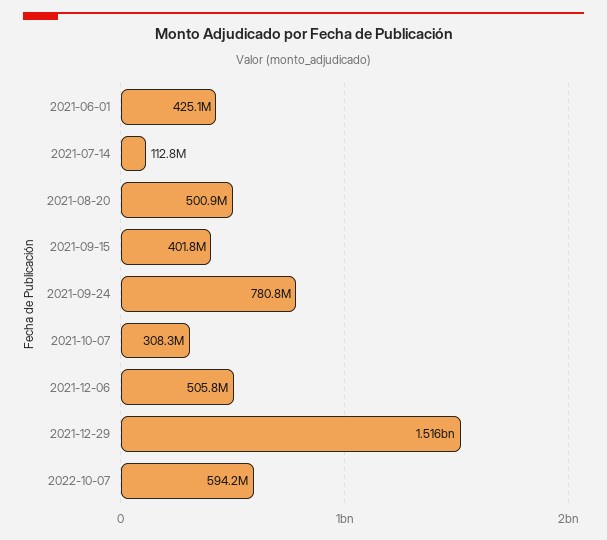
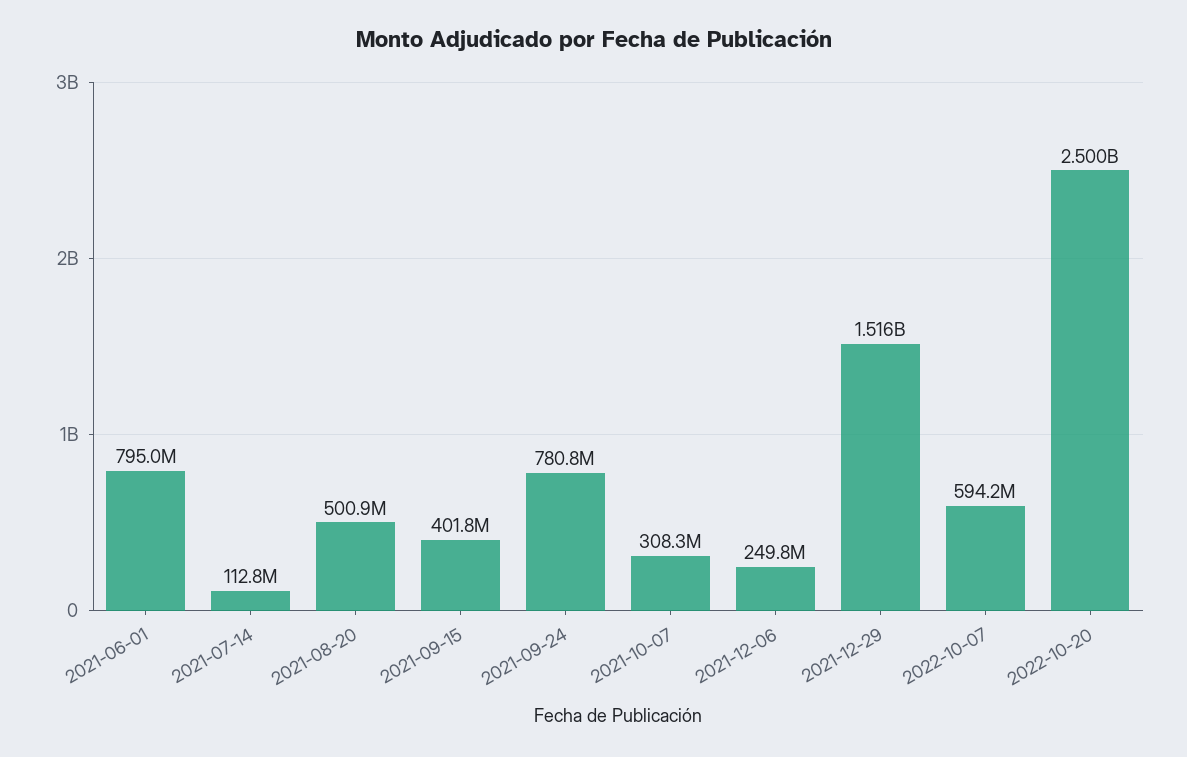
2021-06-01: 425100000 -> 795000000
2021-12-06: 505800000 -> 249800000
2022-10-20: none -> 2500000000

